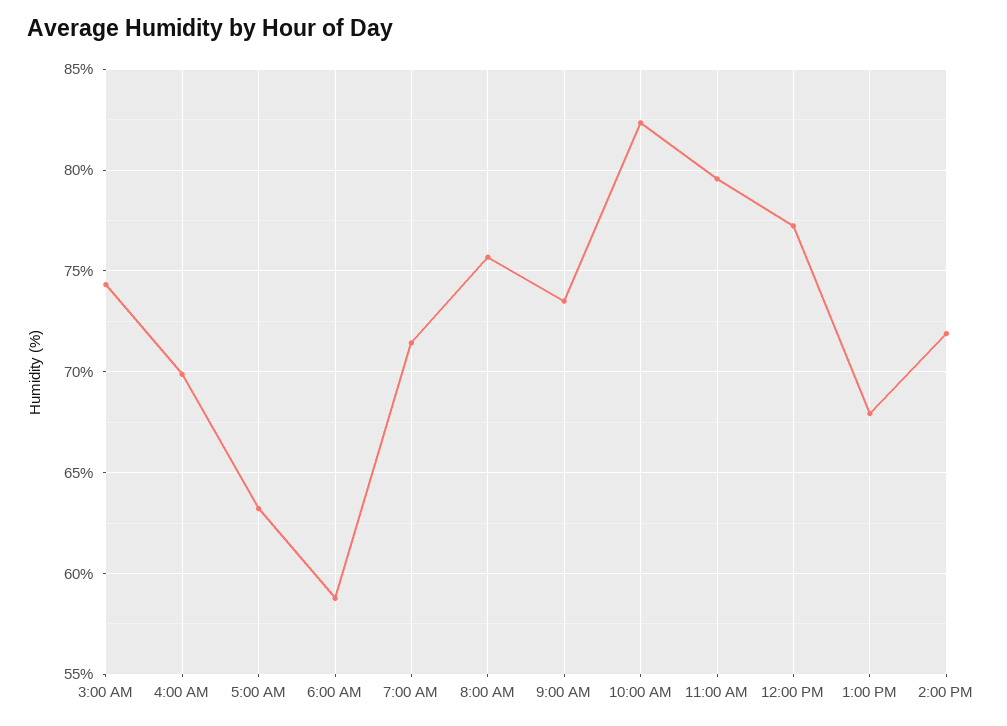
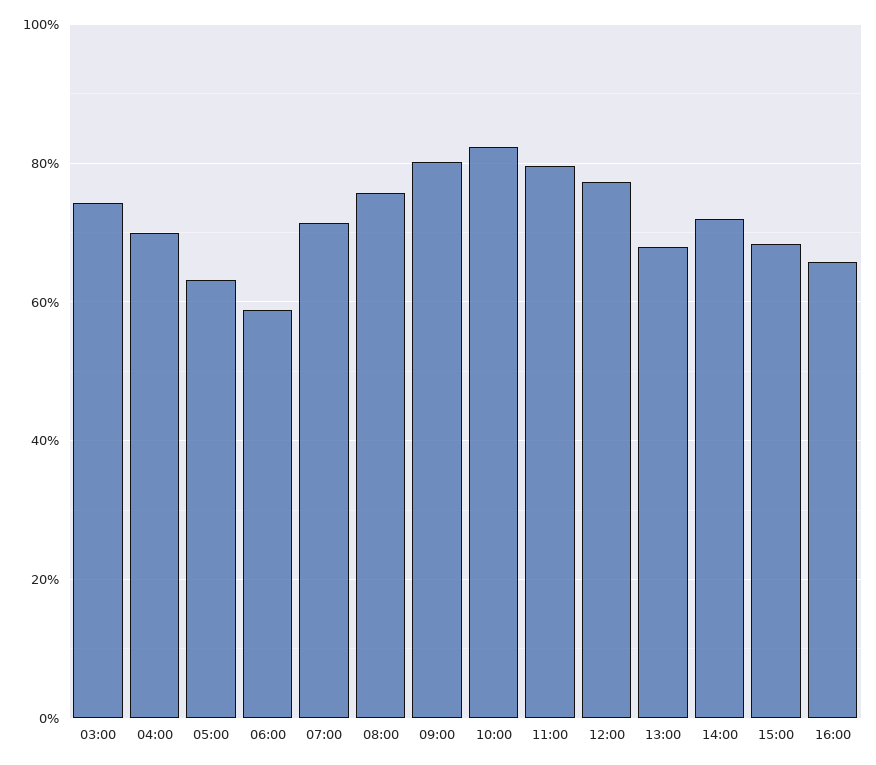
9:00 AM: 73.5 -> 80
15:00: none -> 68
16:00: none -> 66

